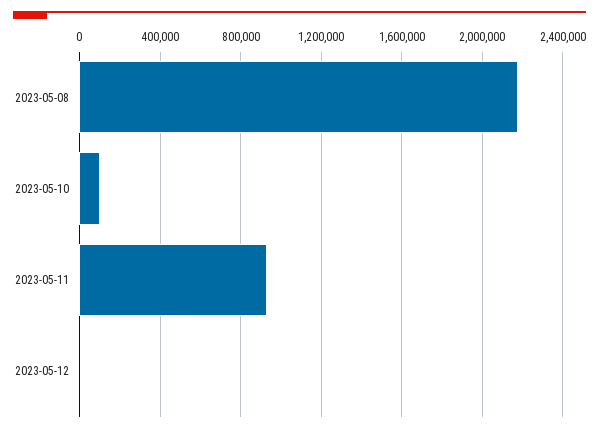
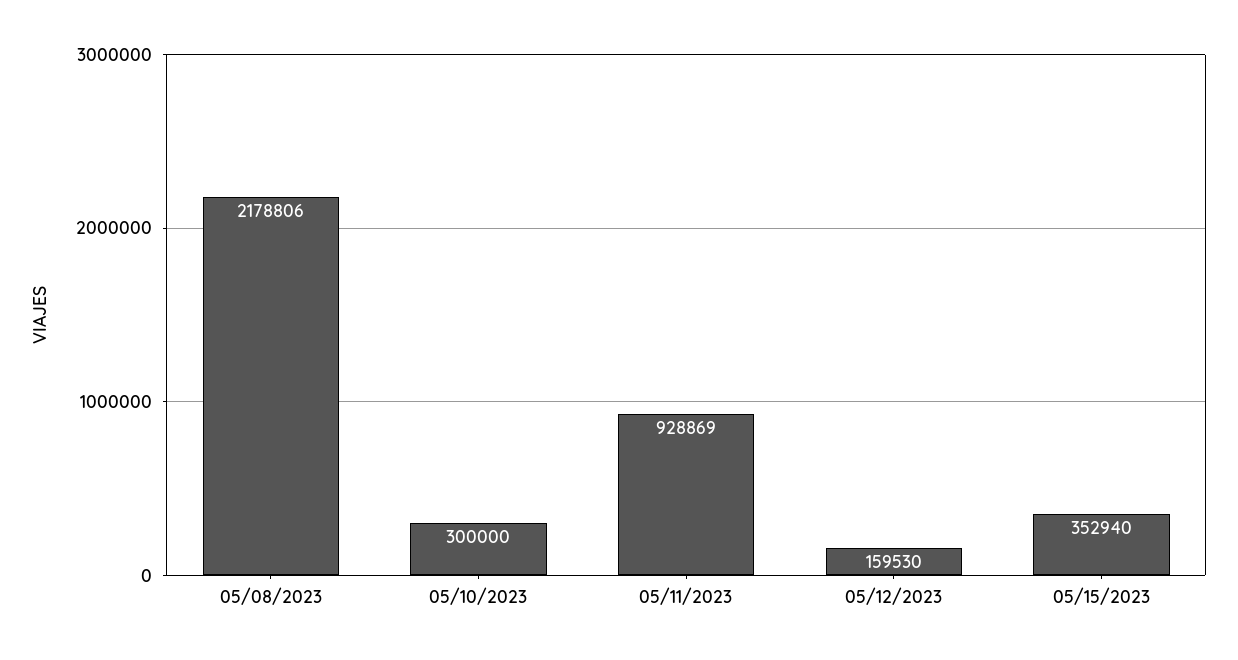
2023-05-10: 100000 -> 300000
2023-05-12: 0 -> 159530
05/15/2023: none -> 352940

